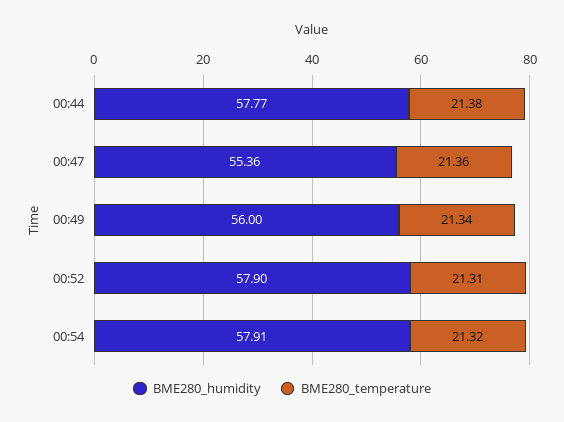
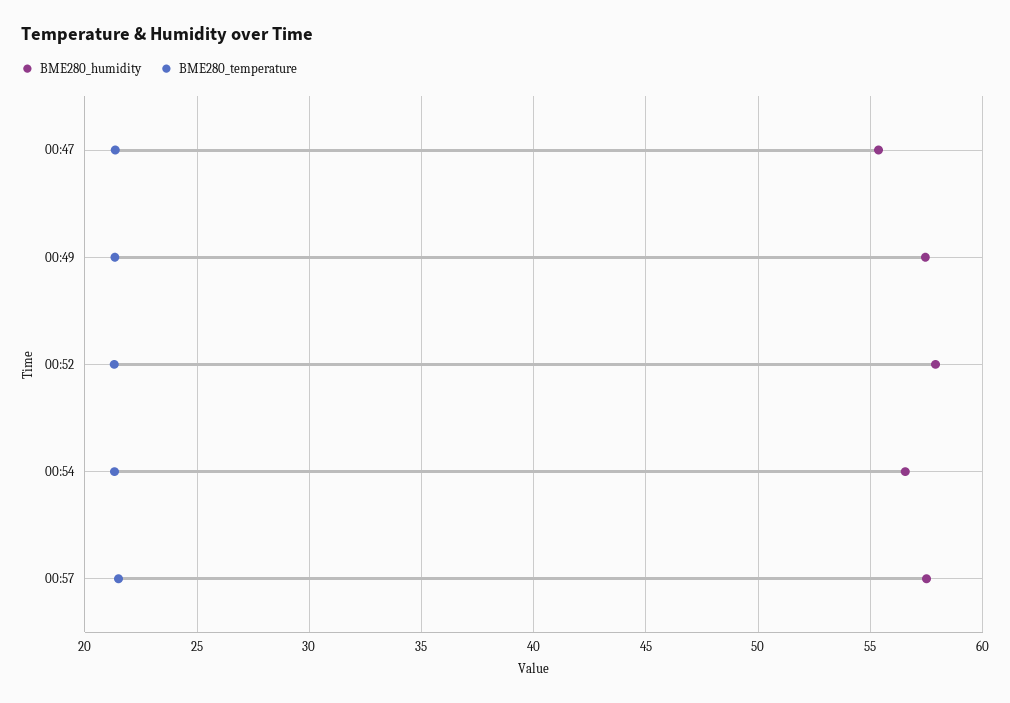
BME280_humidity, 00:44: 57.77 -> none
BME280_temperature, 00:44: 21.38 -> none
BME280_humidity, 00:49: 56 -> 57.5
BME280_humidity, 00:54: 57.91 -> 56.5
BME280_humidity, 00:57: none -> 57.5
BME280_temperature, 00:57: none -> 21.5

